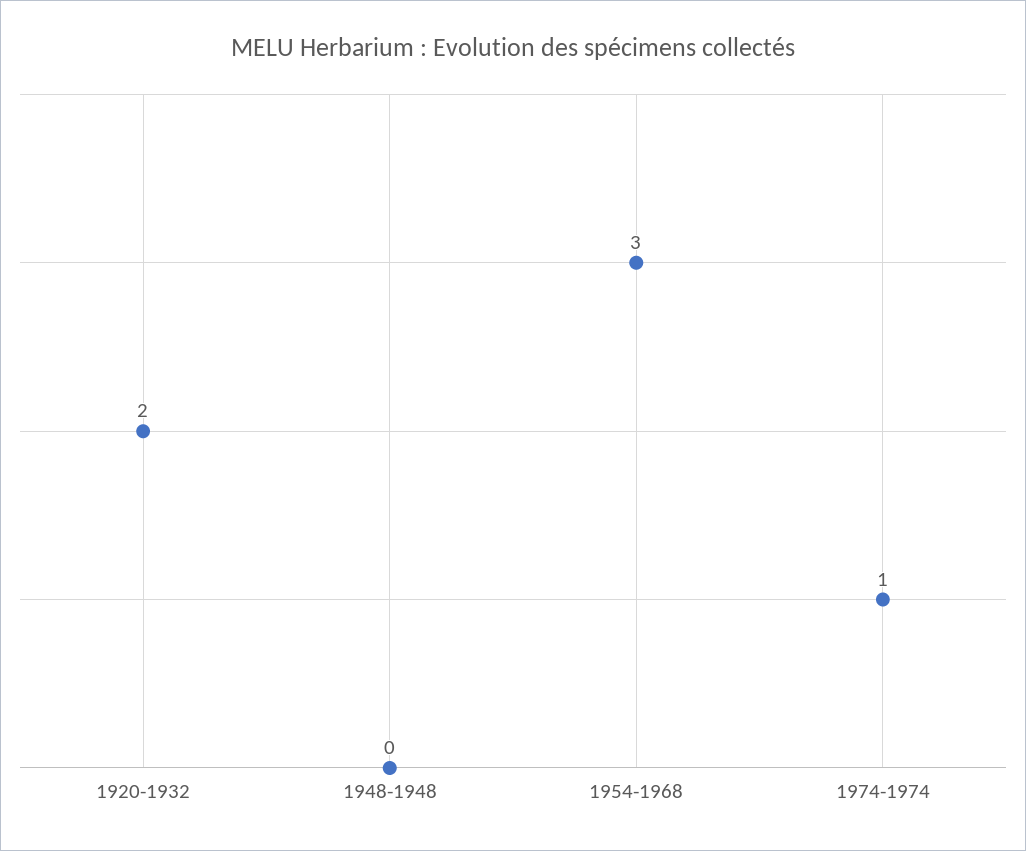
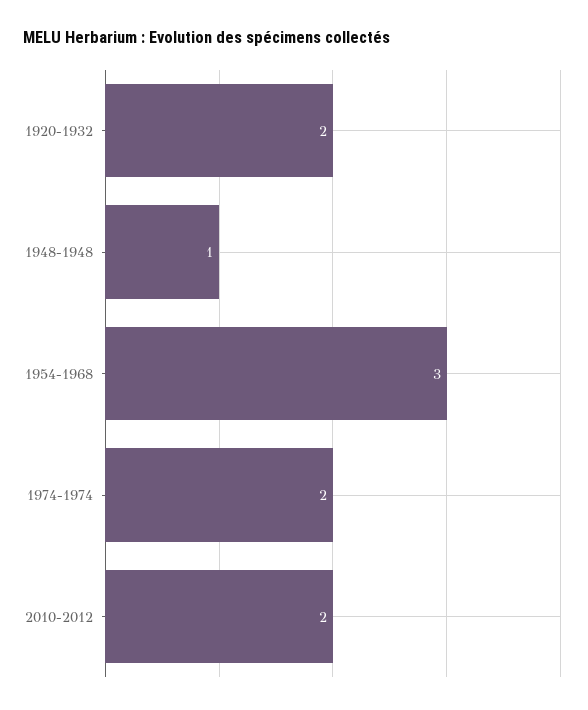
1948-1948: 0 -> 1
1974-1974: 1 -> 2
2010-2012: none -> 2

